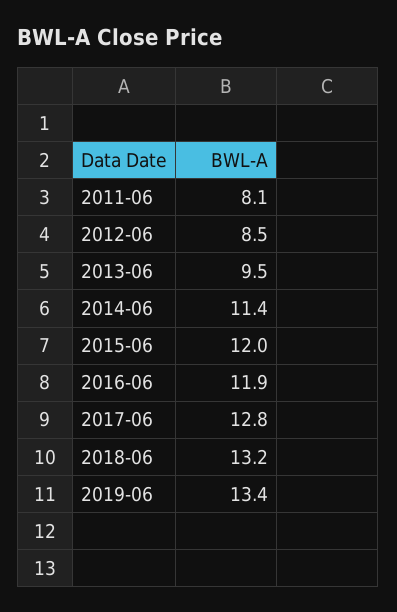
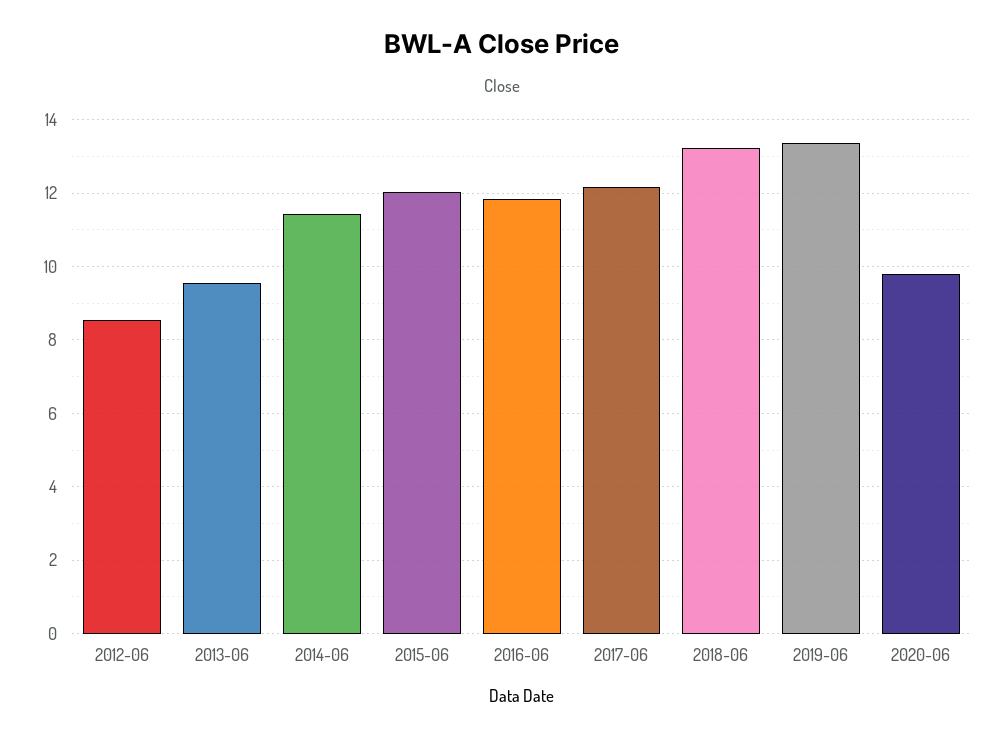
2011-06: 8.1 -> none
2017-06: 12.8 -> 12.2
2020-06: none -> 9.8

